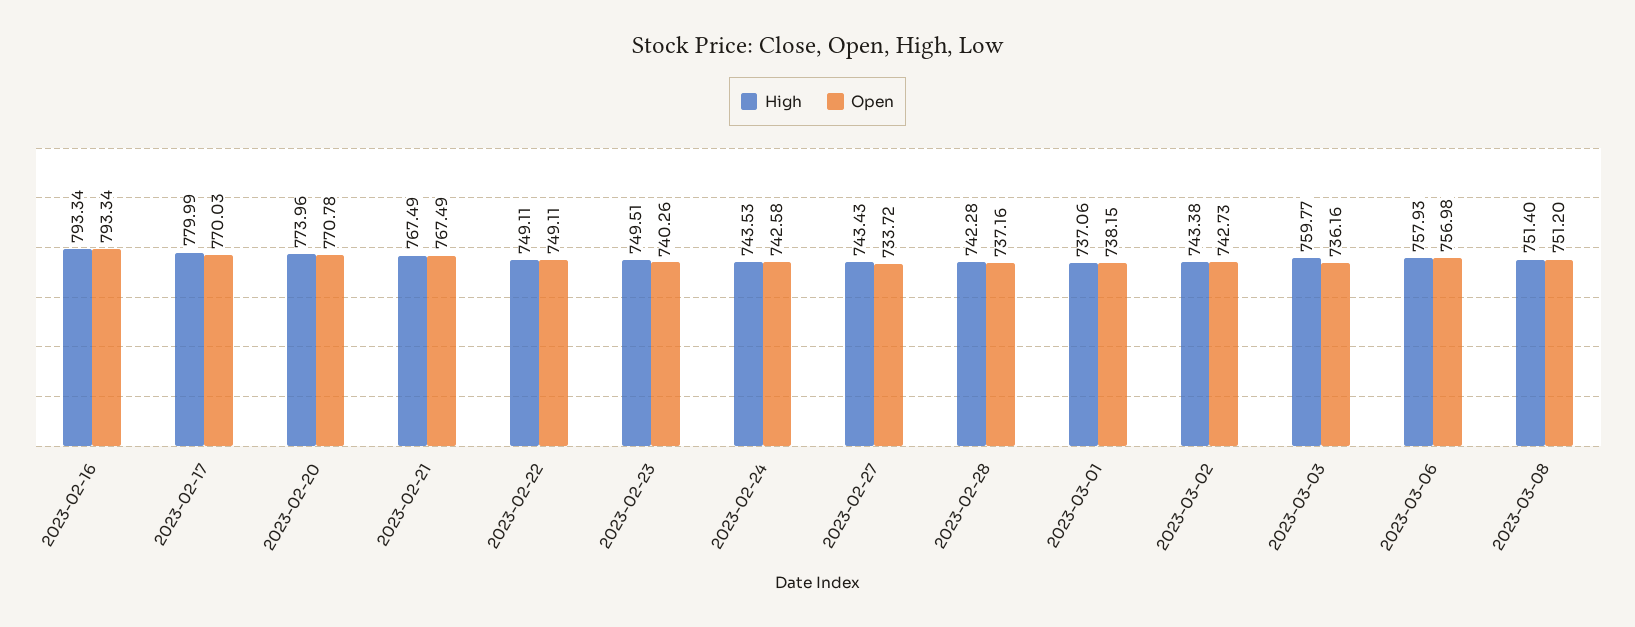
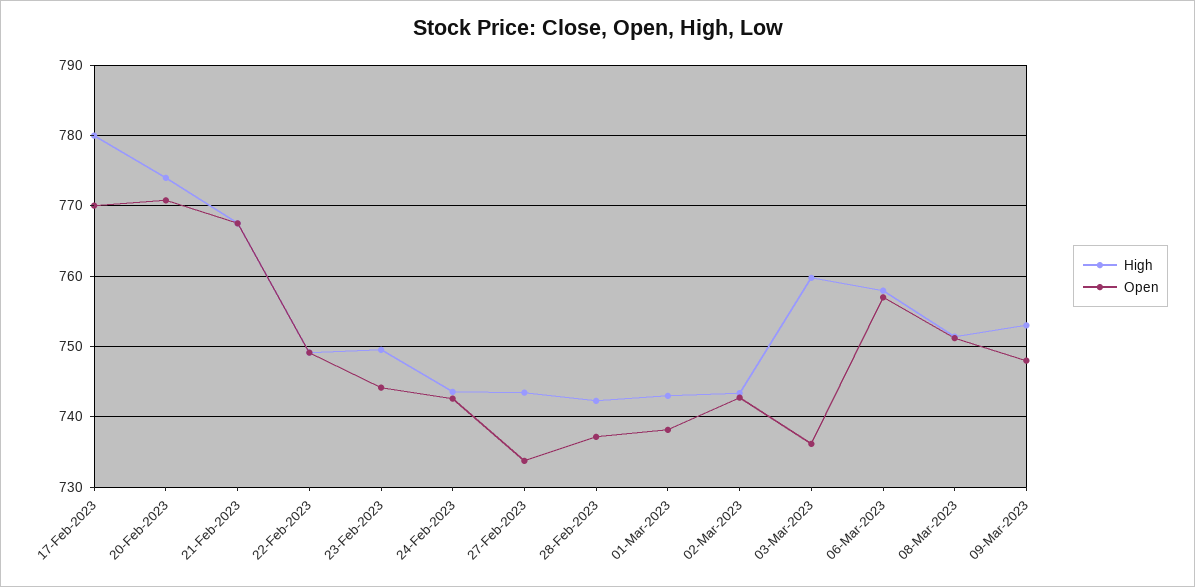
High, 2023-02-16: 793.34 -> none
Open, 2023-02-16: 793.34 -> none
Open, 2023-02-23: 740.26 -> 744
High, 2023-03-01: 737.06 -> 743
High, 09-Mar-2023: none -> 753
Open, 09-Mar-2023: none -> 748

